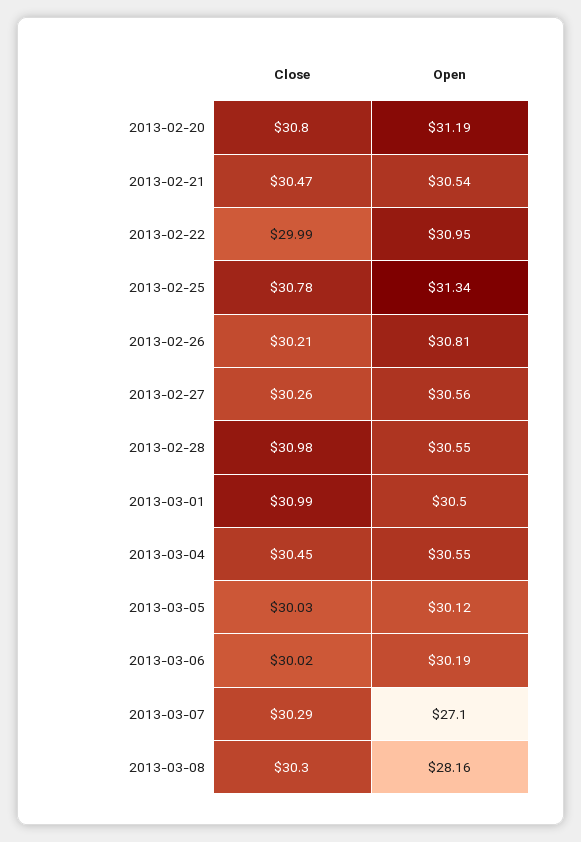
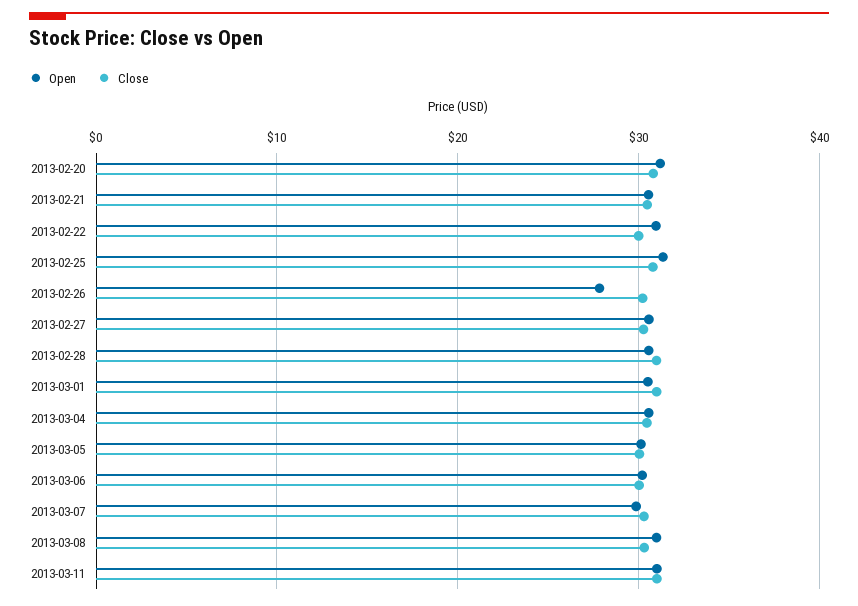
Open, 2013-02-26: 30.81 -> 28
Open, 2013-03-07: 27.1 -> 30
Open, 2013-03-08: 28.16 -> 31
Open, 2013-03-11: none -> 31
Close, 2013-03-11: none -> 31

